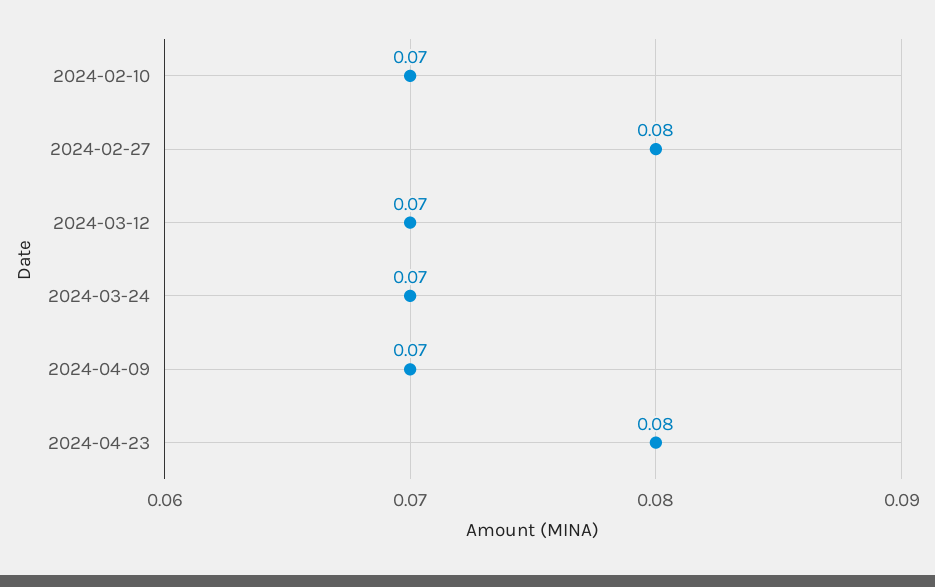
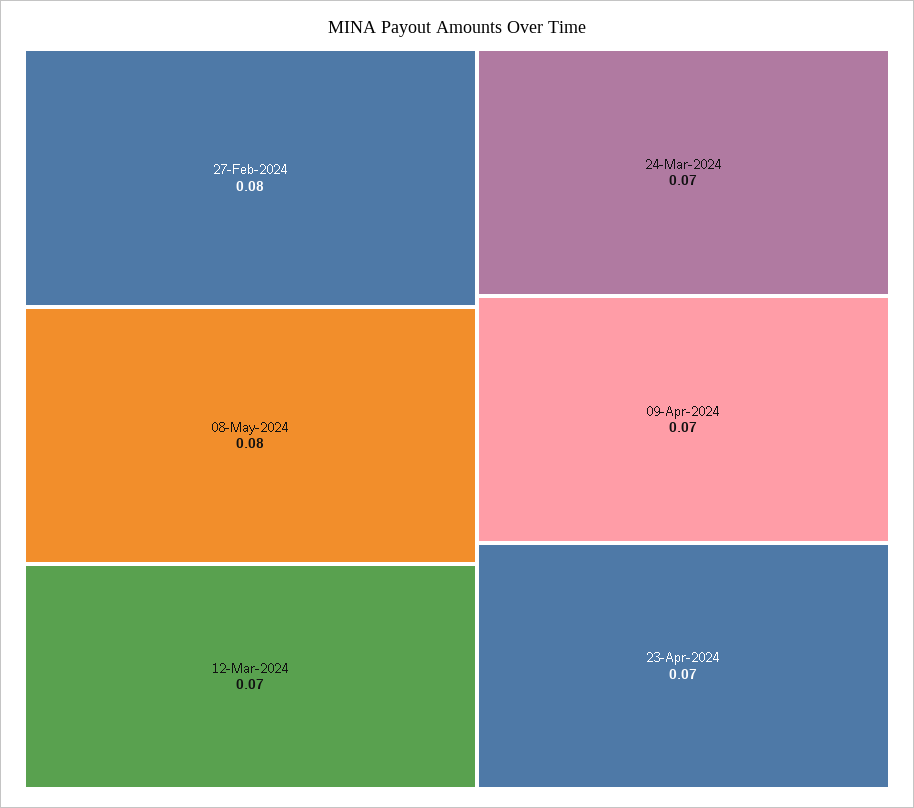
2024-02-10: 0.07 -> none
2024-04-23: 0.08 -> 0.07
08-May-2024: none -> 0.08

